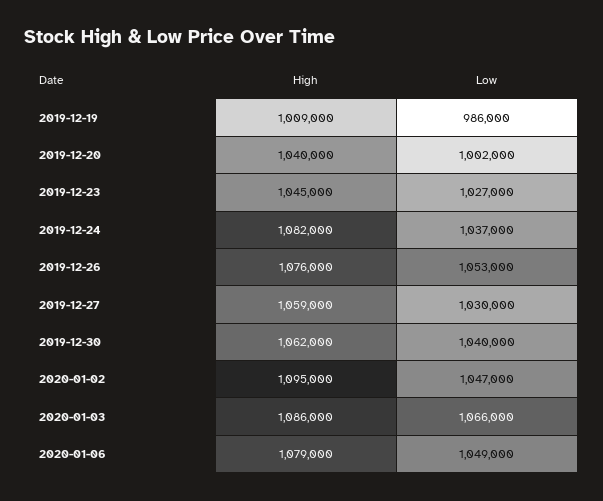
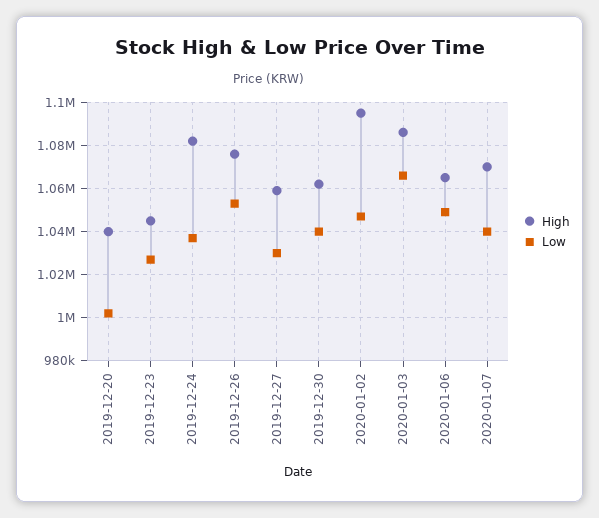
High, 2019-12-19: 1009000 -> none
Low, 2019-12-19: 986000 -> none
High, 2020-01-06: 1079000 -> 1065000
High, 2020-01-07: none -> 1070000
Low, 2020-01-07: none -> 1040000

